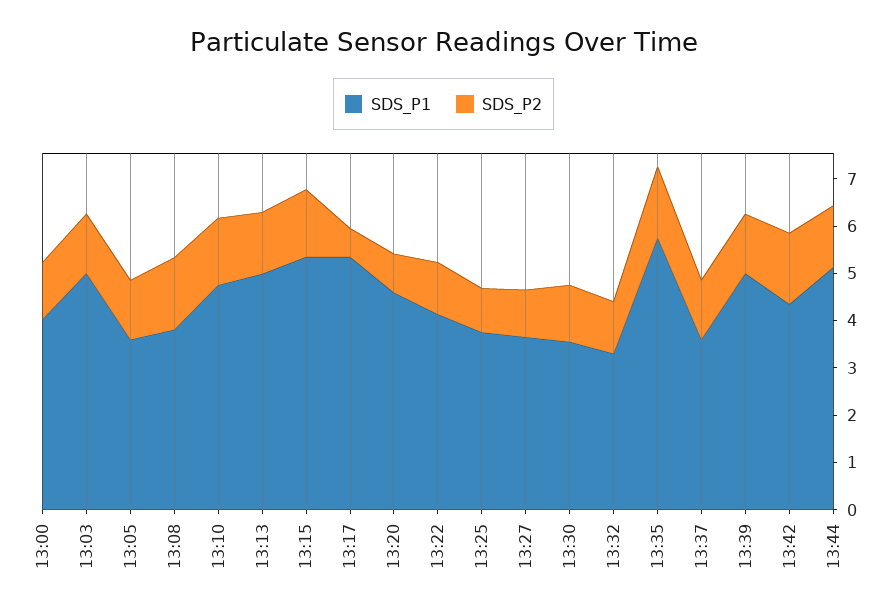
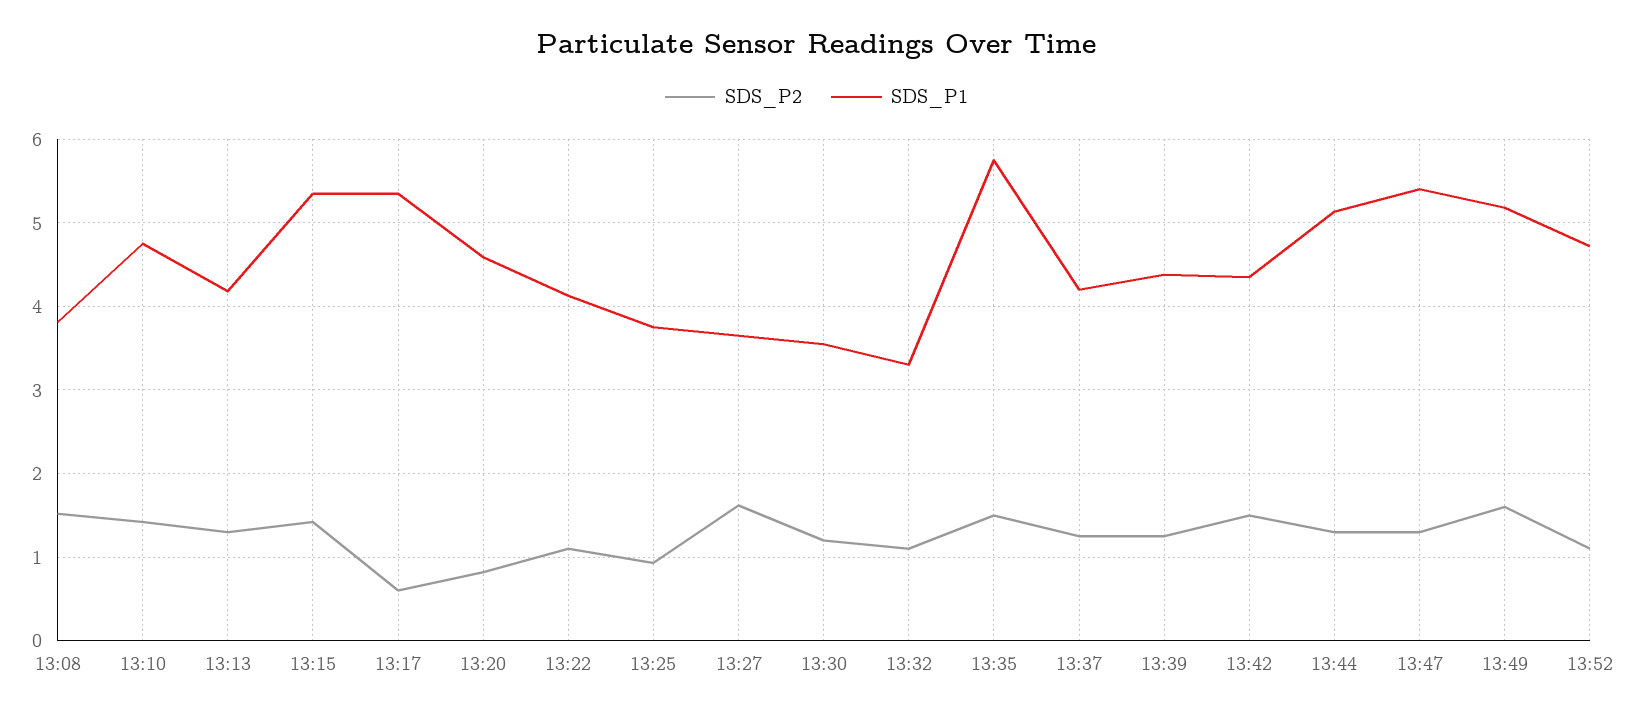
SDS_P1, 13:00: 4 -> none
SDS_P2, 13:00: 1.2 -> none
SDS_P1, 13:03: 5 -> none
SDS_P2, 13:03: 1.2 -> none
SDS_P1, 13:05: 3.6 -> none
SDS_P2, 13:05: 1.2 -> none
SDS_P1, 13:13: 5 -> 4.2
SDS_P2, 13:27: 1 -> 1.6
SDS_P1, 13:37: 3.6 -> 4.2
SDS_P1, 13:39: 5 -> 4.4
SDS_P2, 13:47: none -> 1.3
SDS_P1, 13:47: none -> 5.4
SDS_P2, 13:49: none -> 1.6
SDS_P1, 13:49: none -> 5.2
SDS_P2, 13:52: none -> 1.1
SDS_P1, 13:52: none -> 4.7

